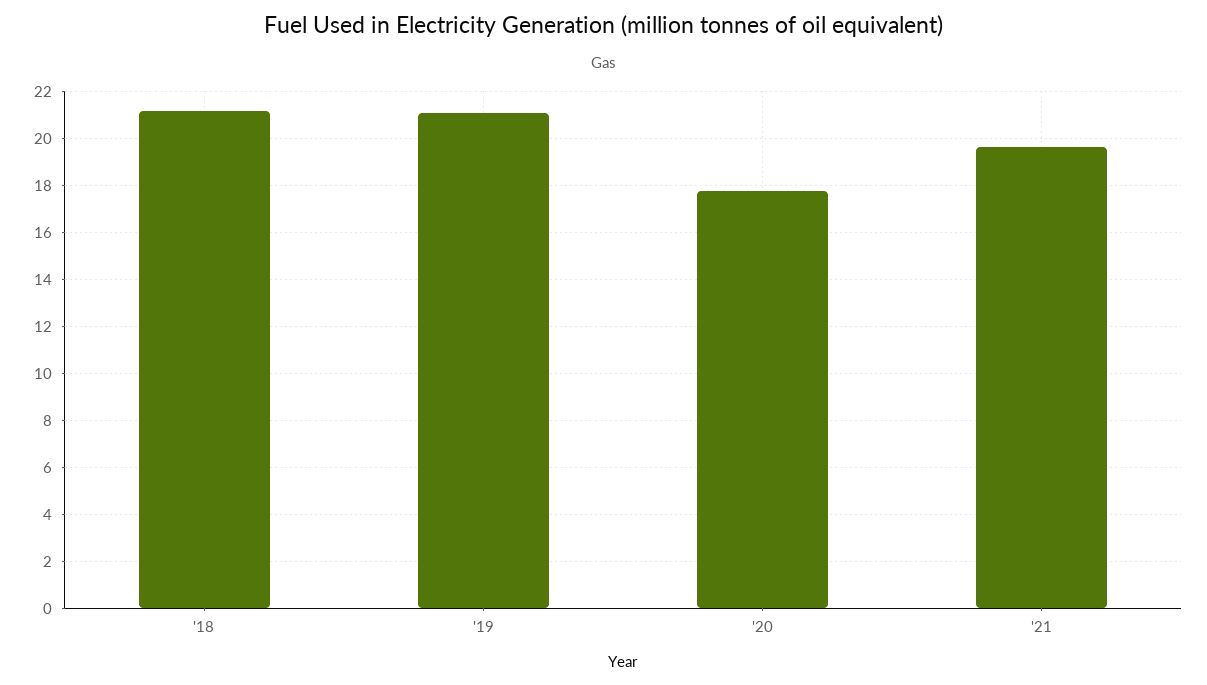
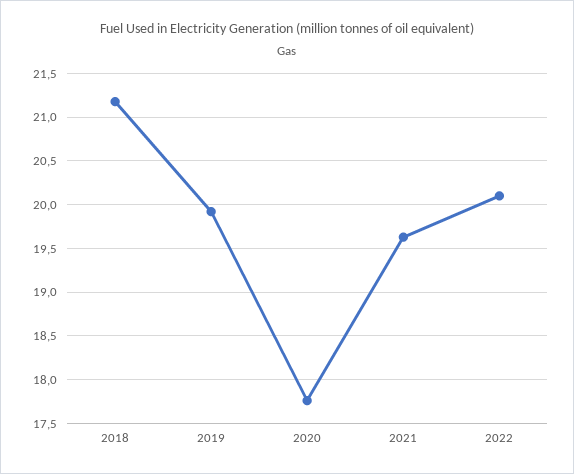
'19: 21 -> 19.9
2022: none -> 20.1

